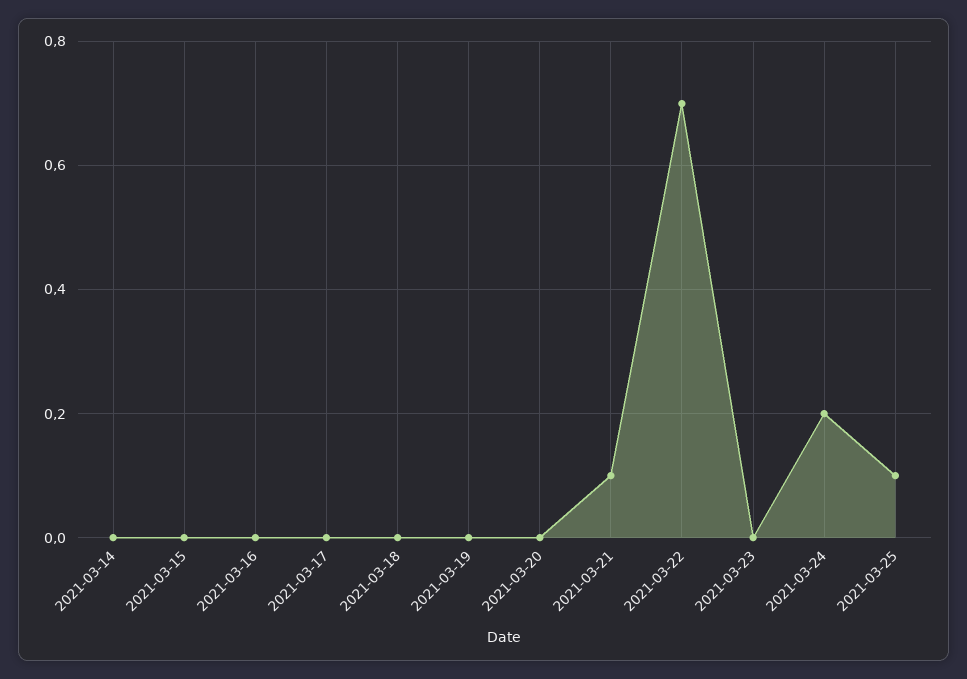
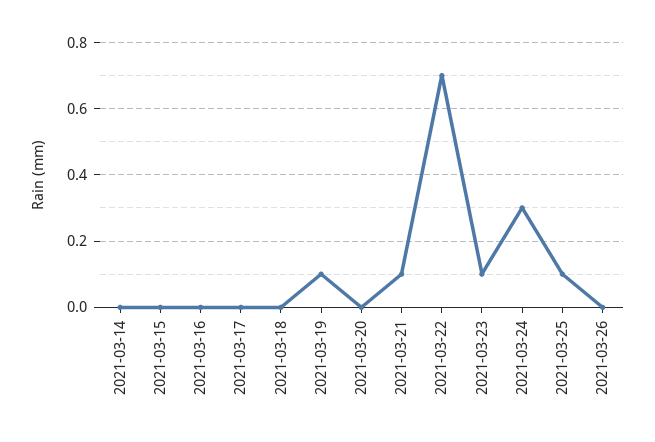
2021-03-19: 0 -> 0.1
2021-03-23: 0 -> 0.1
2021-03-24: 0.2 -> 0.3
2021-03-26: none -> 0

